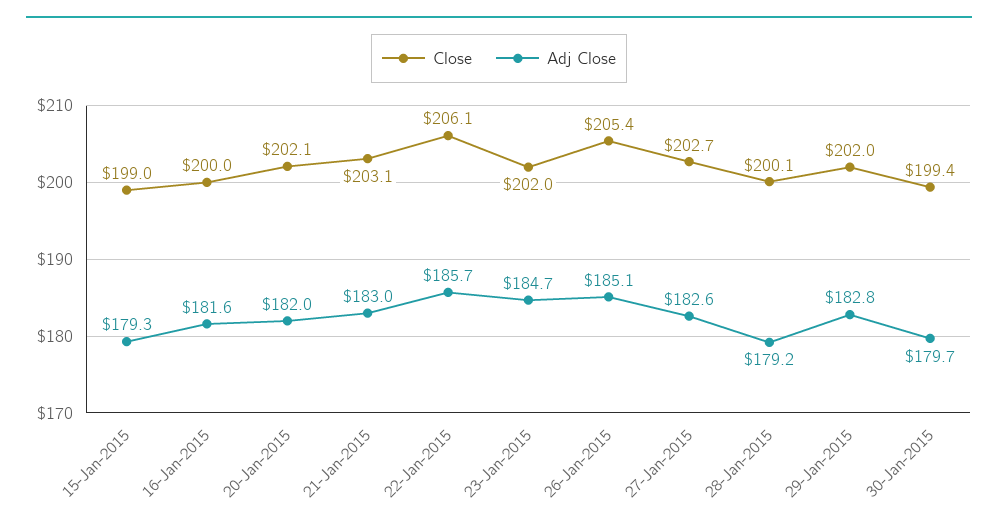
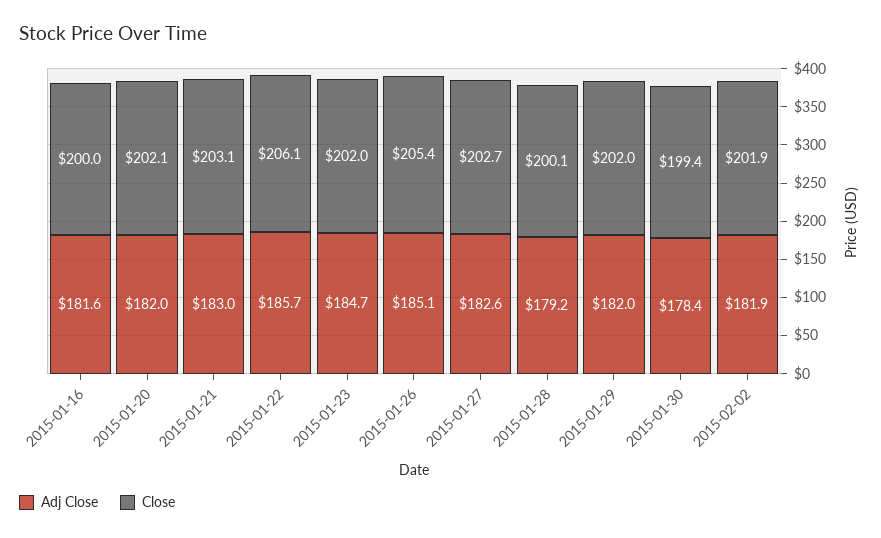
Close, 15-Jan-2015: 199 -> none
Adj Close, 15-Jan-2015: 179.3 -> none
Adj Close, 29-Jan-2015: 182.8 -> 182
Adj Close, 30-Jan-2015: 179.7 -> 178.4
Adj Close, 2015-02-02: none -> 181.9
Close, 2015-02-02: none -> 201.9

